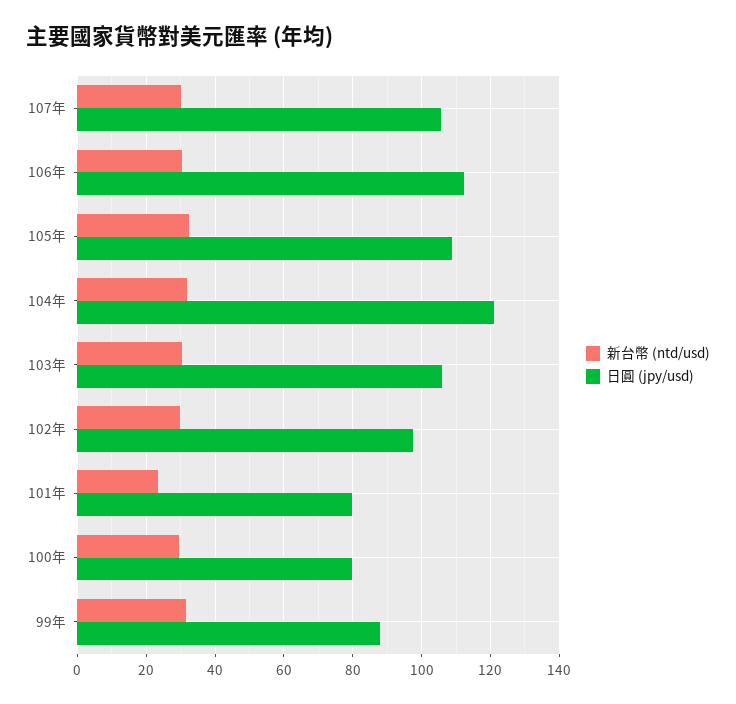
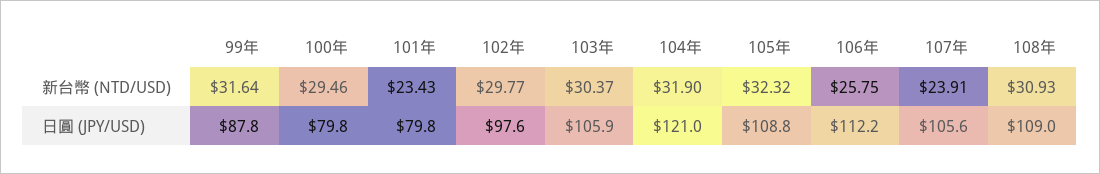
新台幣 (ntd/usd), 107年: 30 -> 23.91
新台幣 (ntd/usd), 106年: 30 -> 25.75
新台幣 (ntd/usd), 108年: none -> 30.93
日圓 (jpy/usd), 108年: none -> 109

